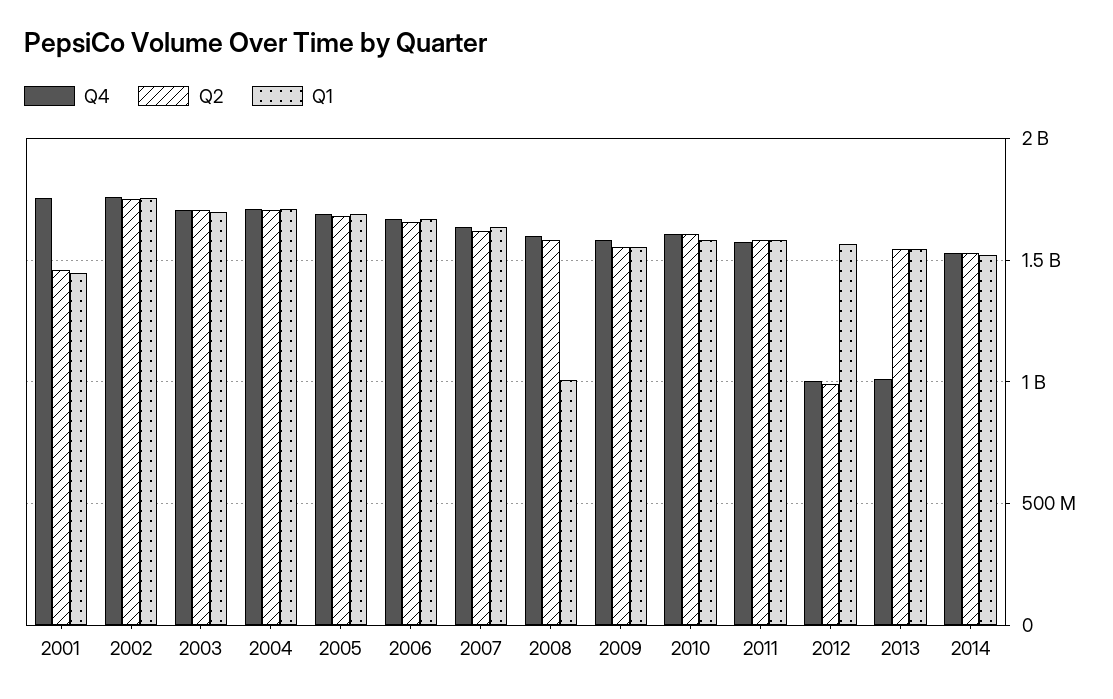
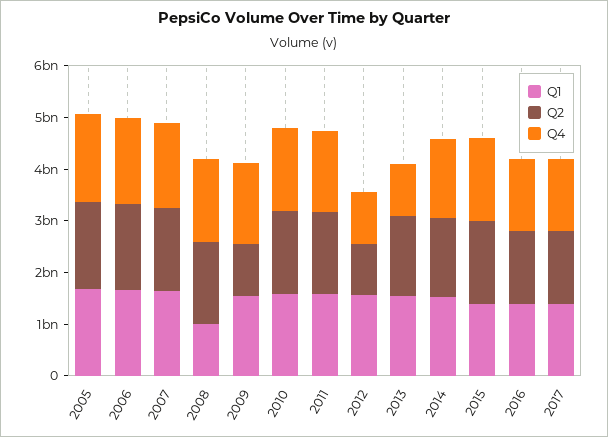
Q4, 2001: 1750000000 -> none
Q2, 2001: 1450000000 -> none
Q1, 2001: 1450000000 -> none
Q4, 2002: 1750000000 -> none
Q2, 2002: 1750000000 -> none
Q1, 2002: 1750000000 -> none
Q4, 2003: 1700000000 -> none
Q2, 2003: 1700000000 -> none
Q1, 2003: 1700000000 -> none
Q4, 2004: 1700000000 -> none
Q2, 2004: 1700000000 -> none
Q1, 2004: 1700000000 -> none
Q2, 2009: 1550000000 -> 1000000000
Q1, 2015: none -> 1400000000
Q2, 2015: none -> 1600000000
Q4, 2015: none -> 1600000000
Q1, 2016: none -> 1400000000
Q2, 2016: none -> 1400000000
Q4, 2016: none -> 1400000000
Q1, 2017: none -> 1400000000
Q2, 2017: none -> 1400000000
Q4, 2017: none -> 1400000000

